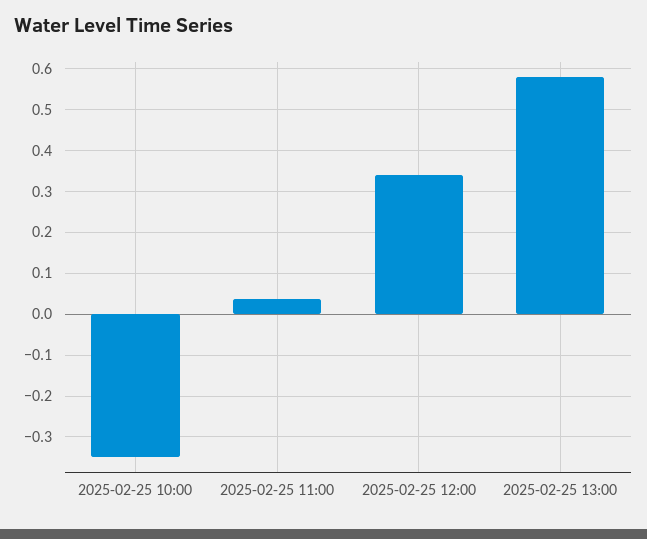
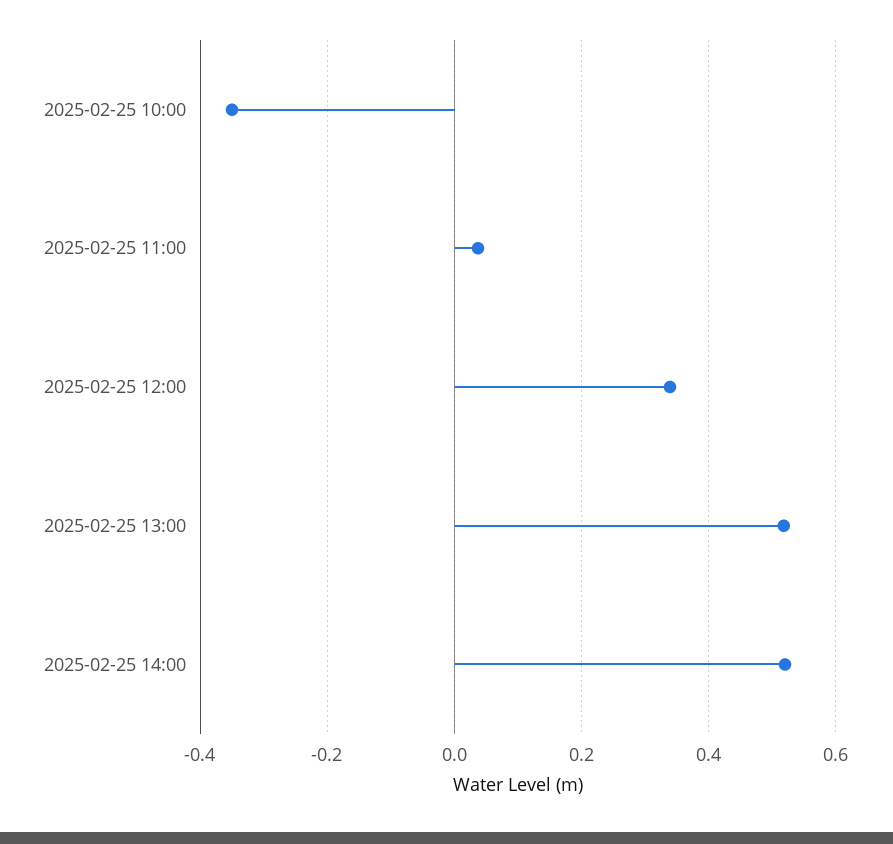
2025-02-25 13:00: 0.58 -> 0.52
2025-02-25 14:00: none -> 0.52

